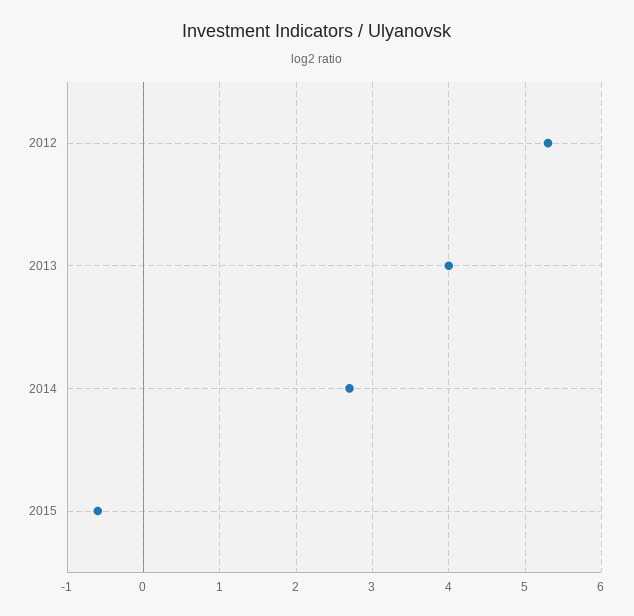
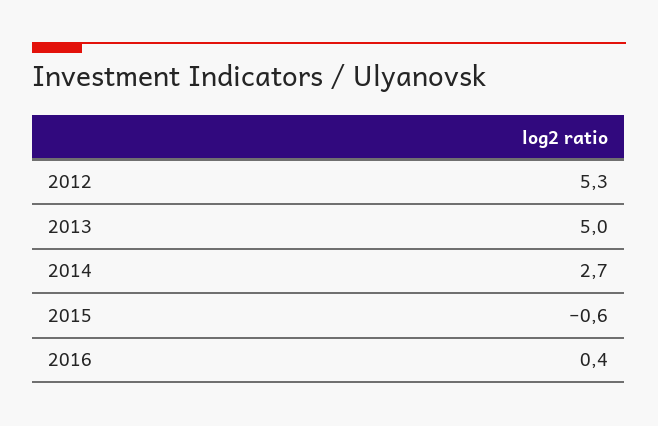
2013: 4 -> 5
2016: none -> 0.4

